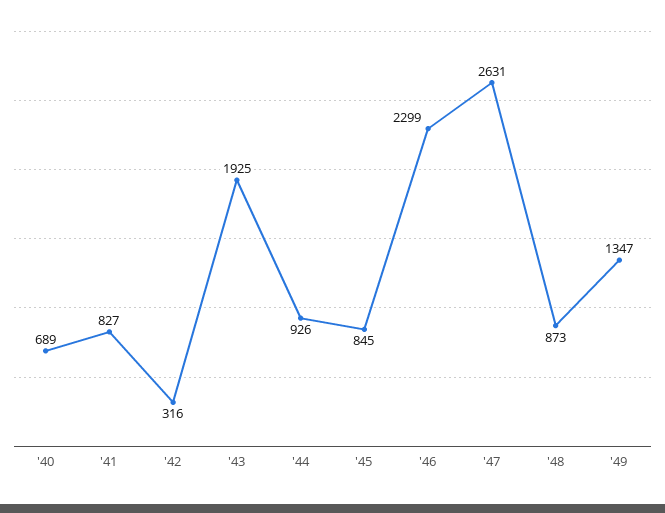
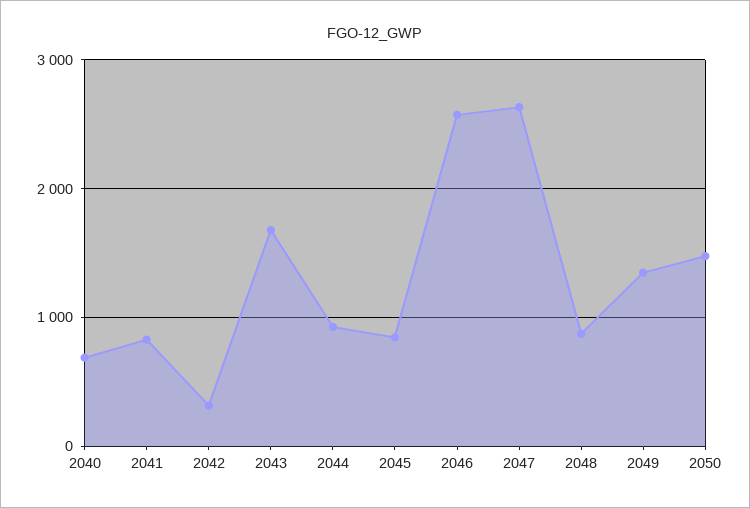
'43: 1925 -> 1700
'46: 2299 -> 2600
2050: none -> 1500

